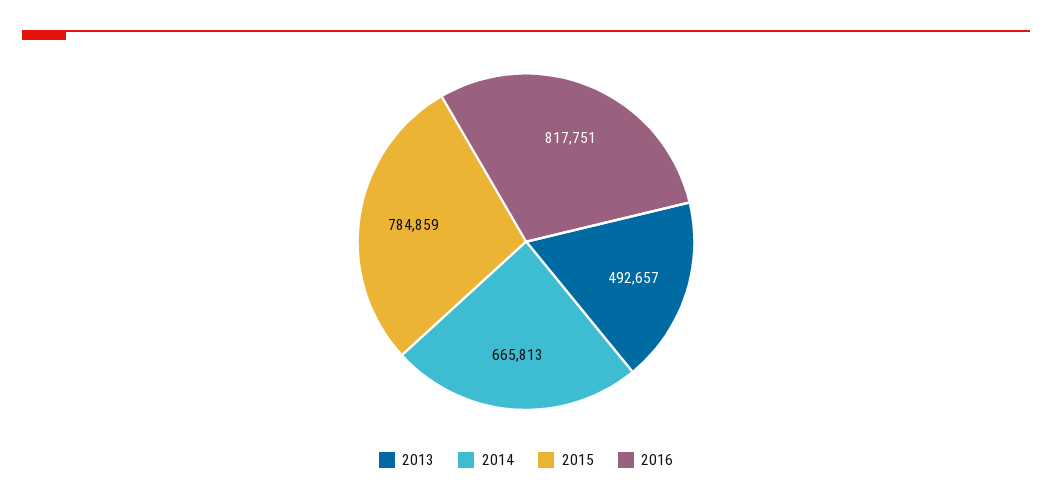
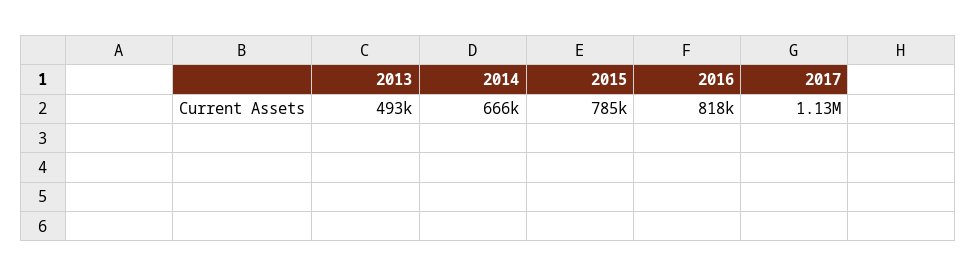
2017: none -> 1130000

